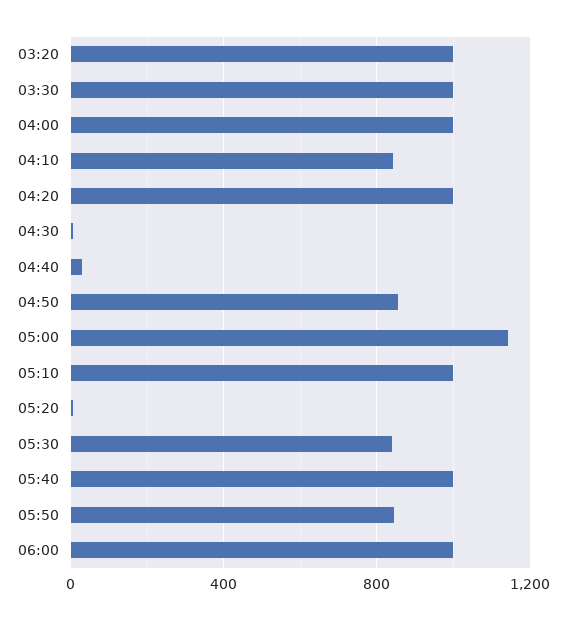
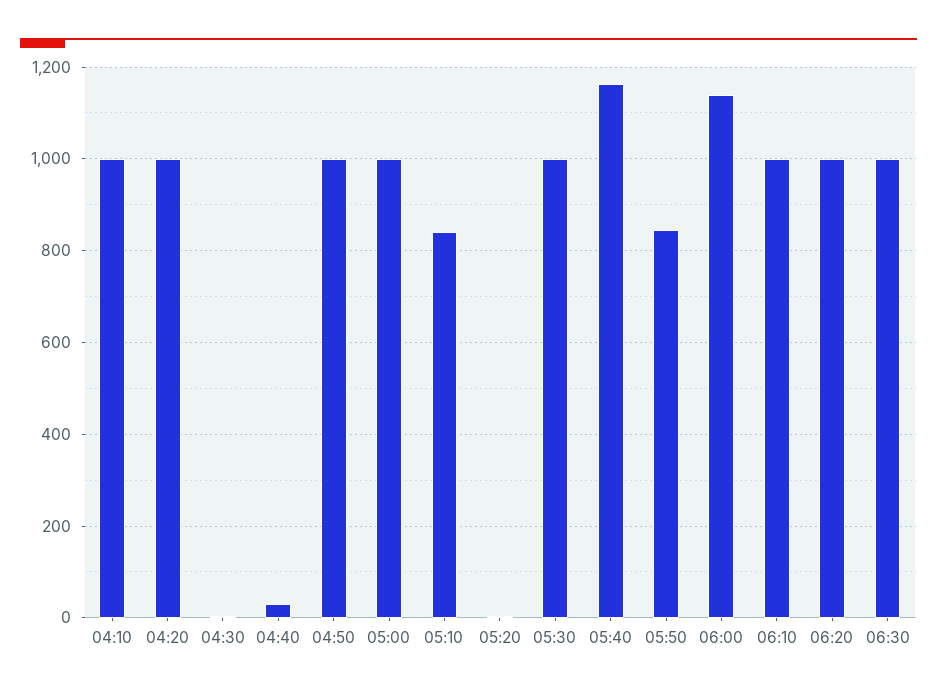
03:20: 1000 -> none
03:30: 1000 -> none
04:00: 1000 -> none
04:10: 850 -> 1000
04:50: 850 -> 1000
05:00: 1150 -> 1000
05:10: 1000 -> 840
05:30: 850 -> 1000
05:40: 1000 -> 1160
06:00: 1000 -> 1140
06:10: none -> 1000
06:20: none -> 1000
06:30: none -> 1000

